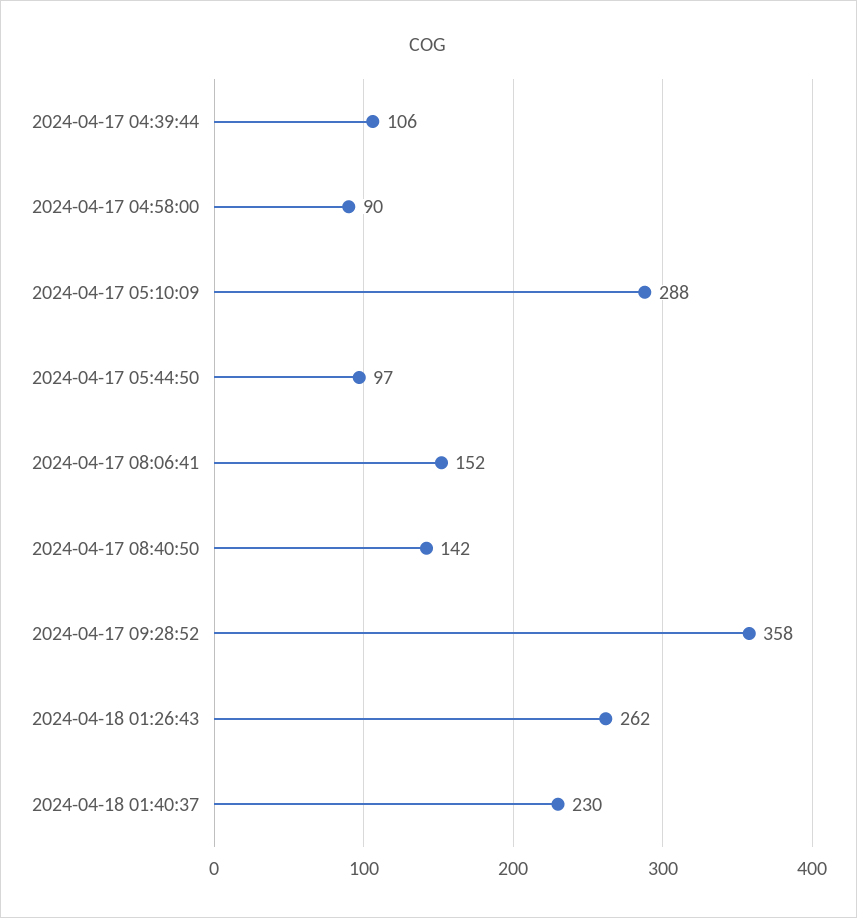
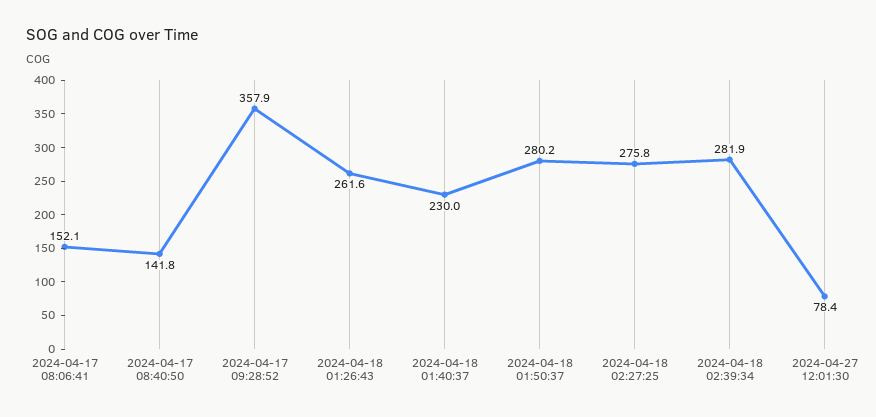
2024-04-17 04:39:44: 106 -> none
2024-04-17 04:58:00: 90 -> none
2024-04-17 05:10:09: 288 -> none
2024-04-17 05:44:50: 97 -> none
2024-04-18 01:50:37: none -> 280.2
2024-04-18 02:27:25: none -> 275.8
2024-04-18 02:39:34: none -> 281.9
2024-04-27 12:01:30: none -> 78.4

